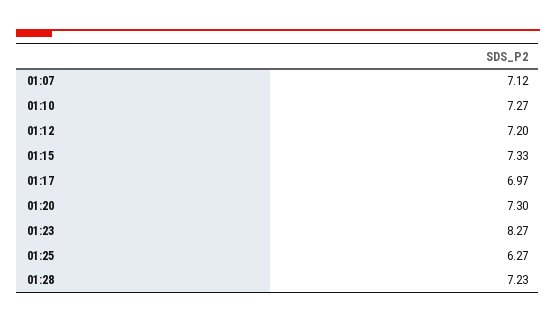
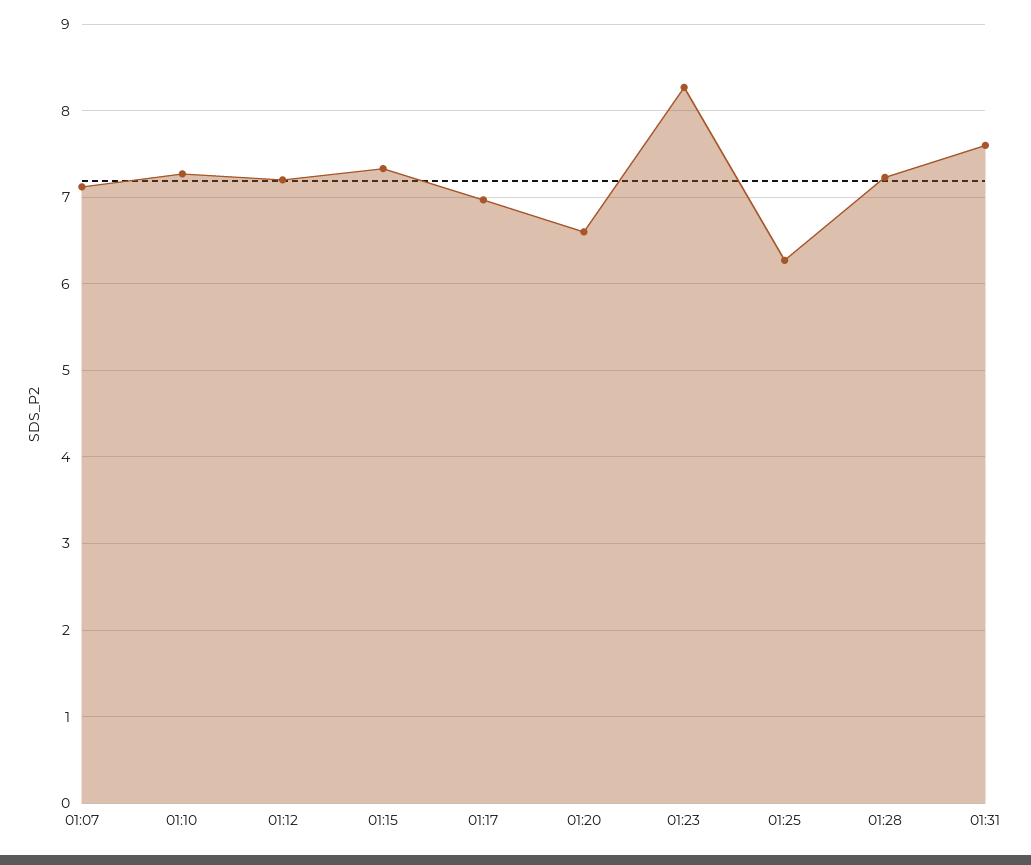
01:20: 7.3 -> 6.6
01:31: none -> 7.6

